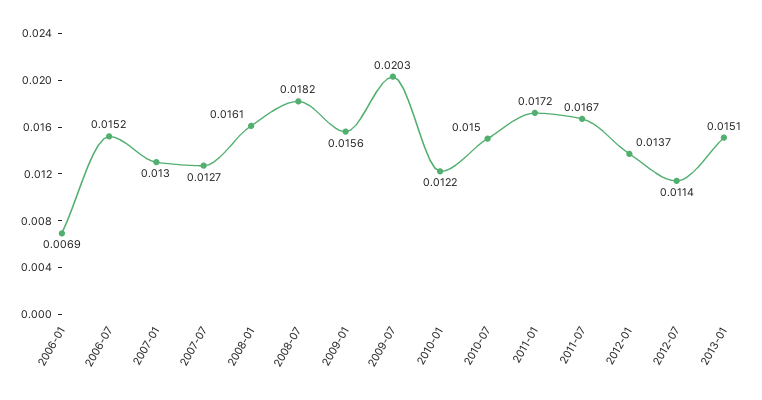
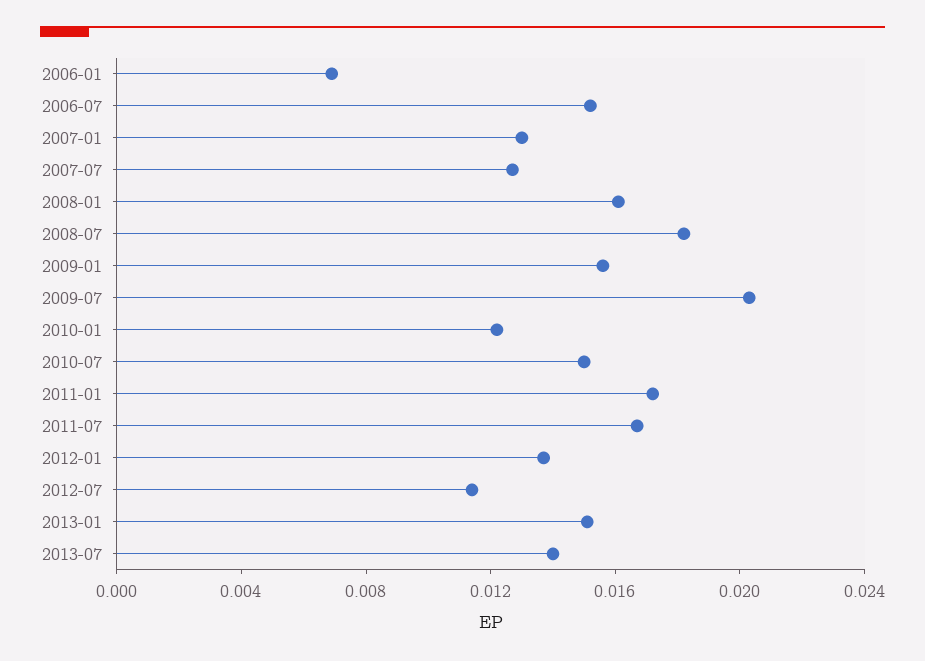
2013-07: none -> 0.014

